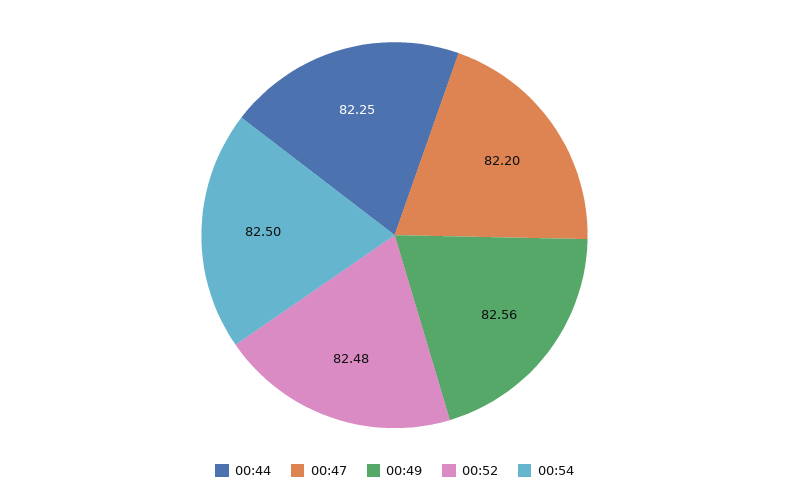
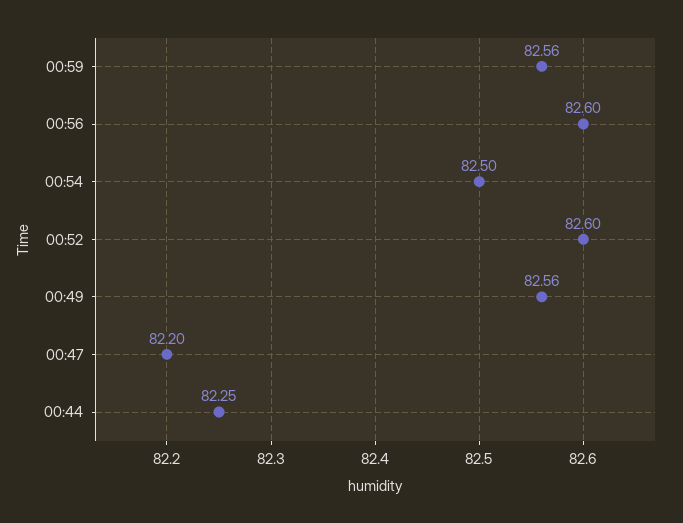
00:52: 82.48 -> 82.6
00:59: none -> 82.56
00:56: none -> 82.6

